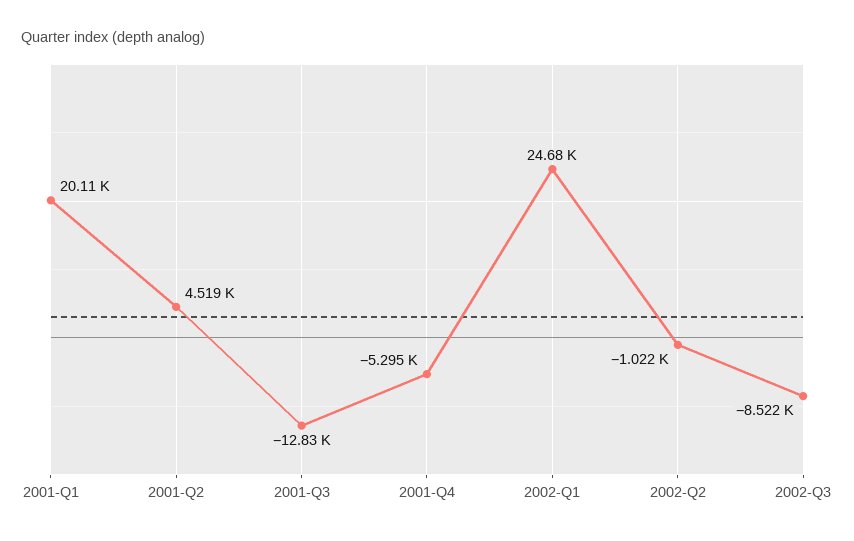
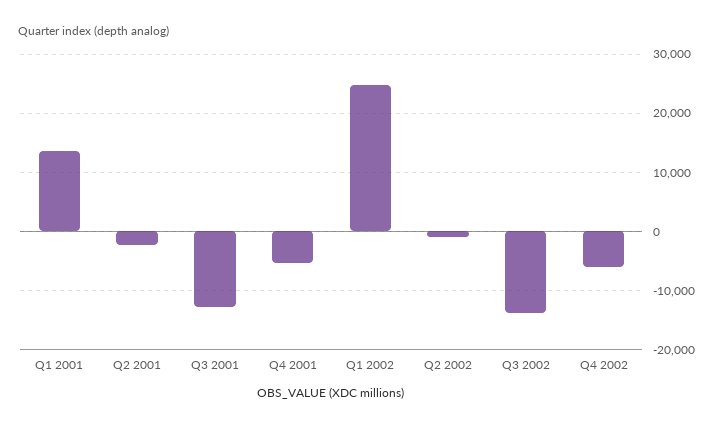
2001-Q1: 20110 -> 14000
2001-Q2: 4519 -> -2000
2002-Q3: -8522 -> -14000
Q4 2002: none -> -6000

